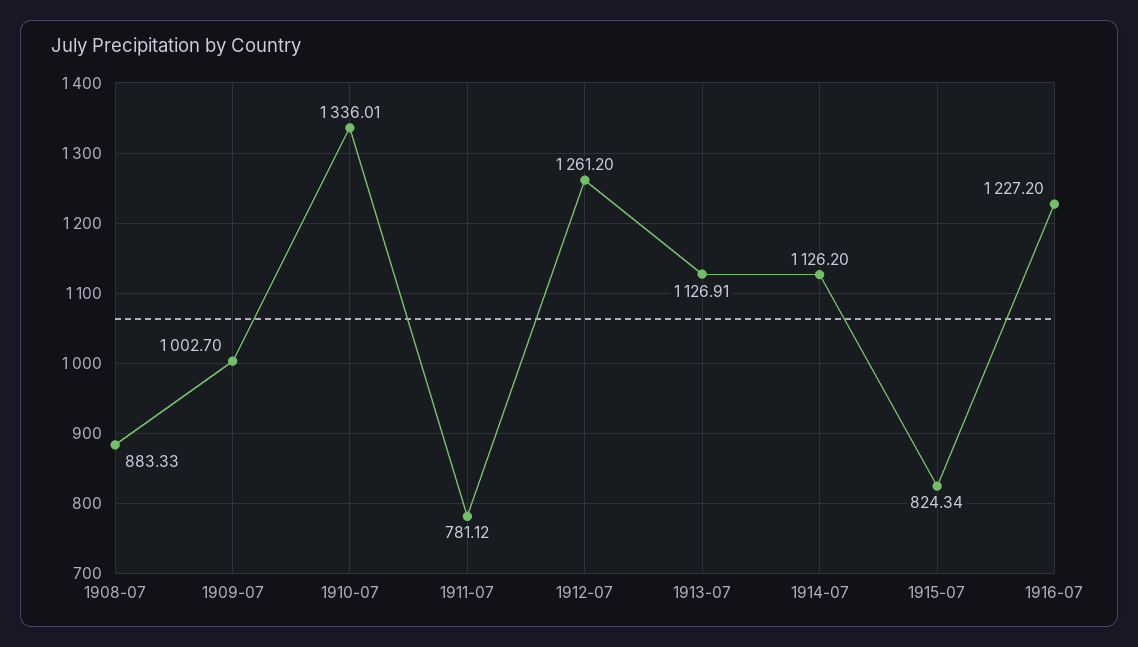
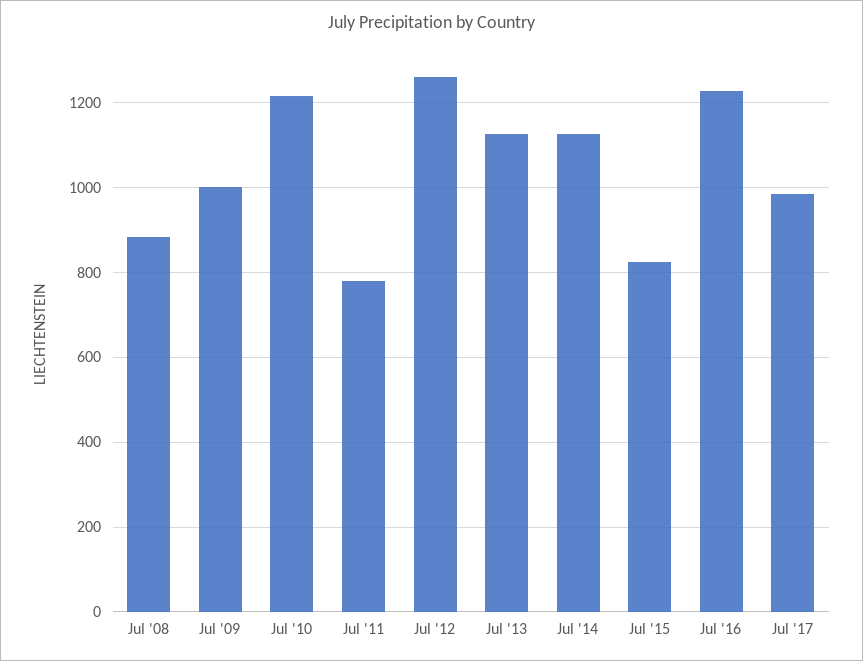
1910-07: 1336.01 -> 1220
Jul '17: none -> 980

